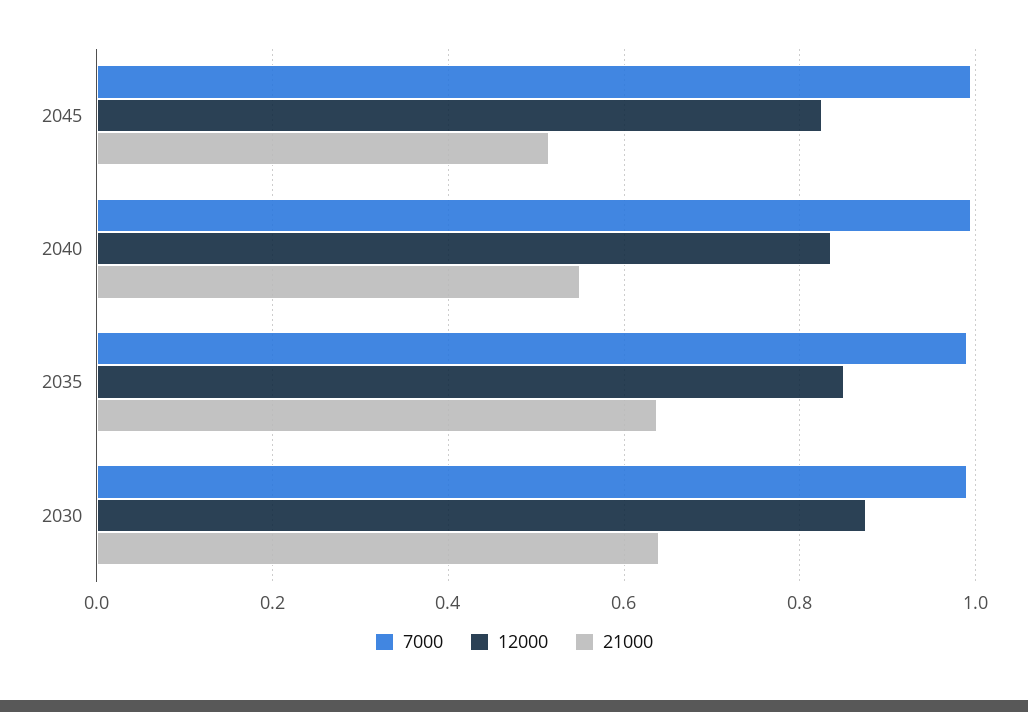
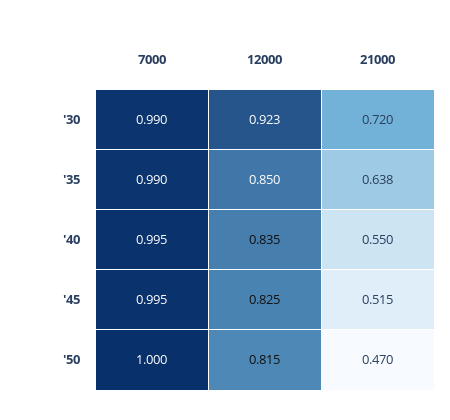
12000, 2030: 0.88 -> 0.923
21000, 2030: 0.64 -> 0.72
7000, '50: none -> 1
12000, '50: none -> 0.815
21000, '50: none -> 0.47

